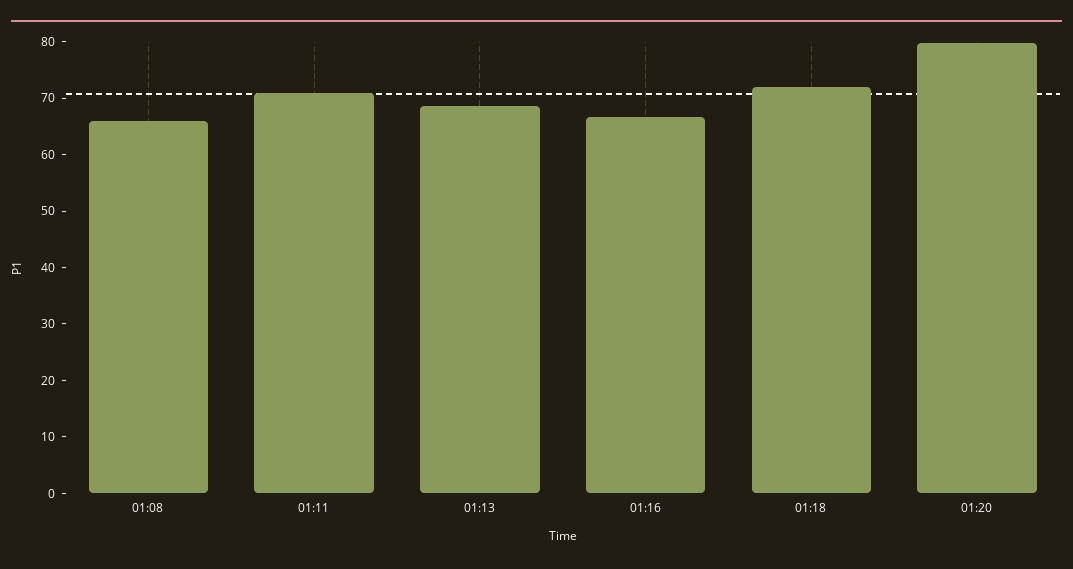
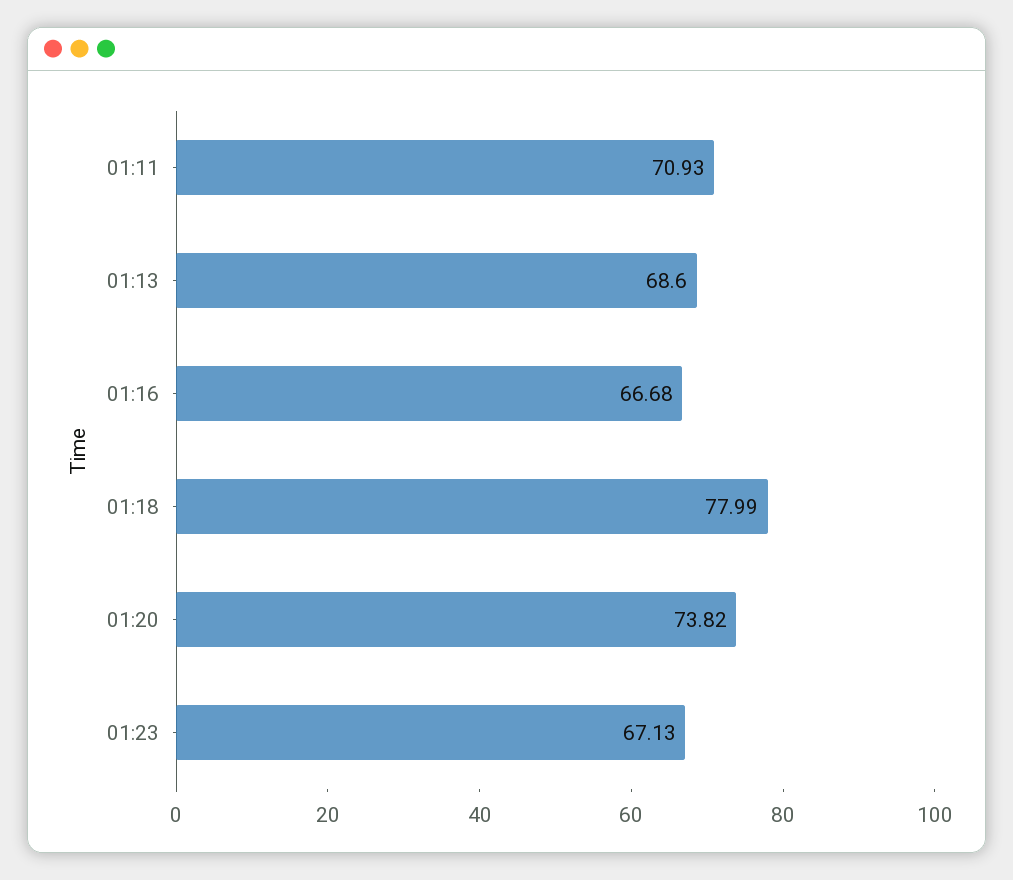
01:08: 66 -> none
01:18: 72 -> 77.99
01:20: 80 -> 73.82
01:23: none -> 67.13

